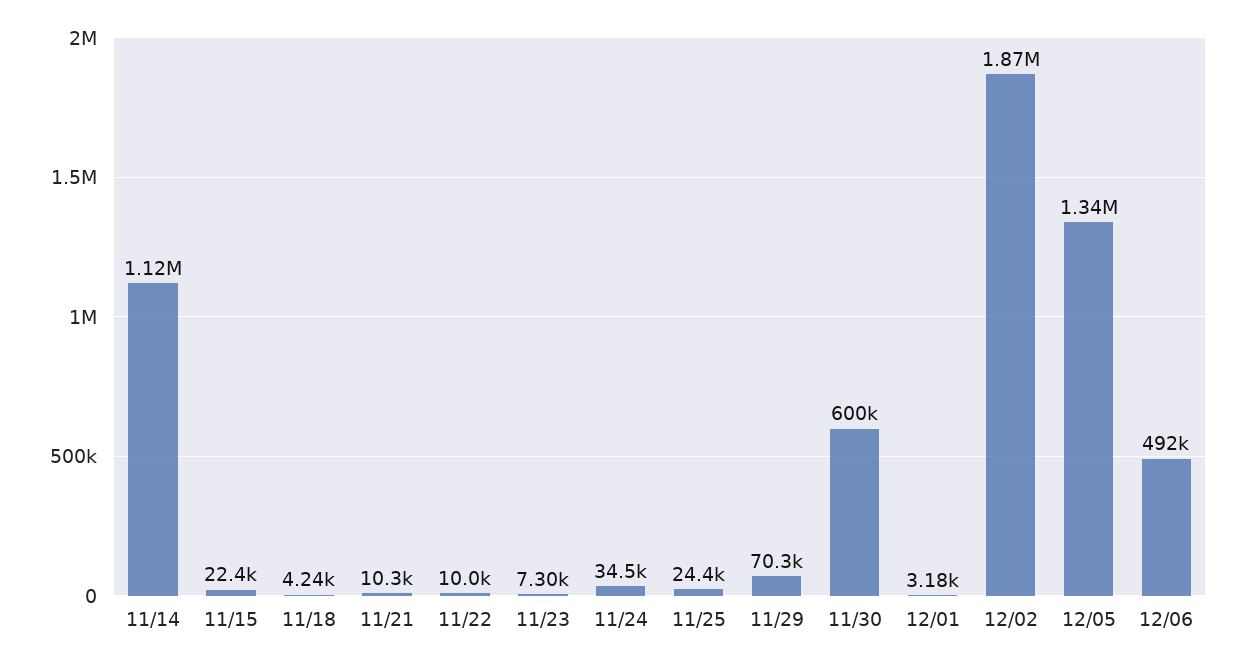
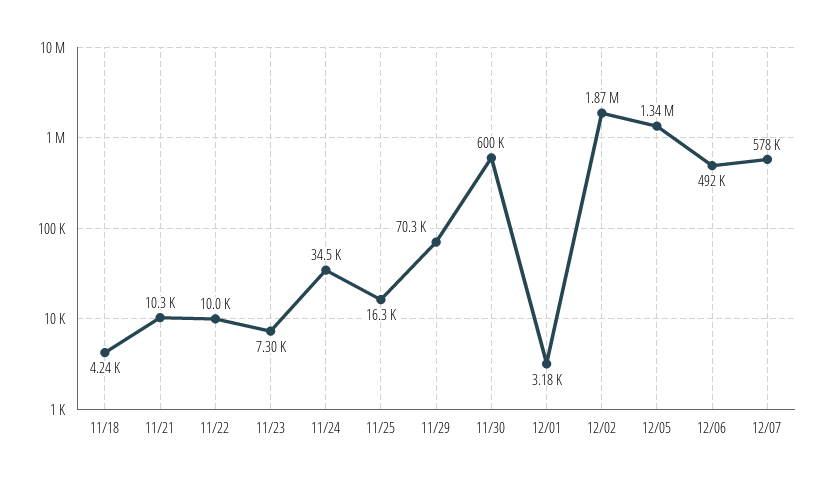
11/14: 1120000 -> none
11/15: 22400 -> none
11/25: 24400 -> 16300
12/07: none -> 578000

